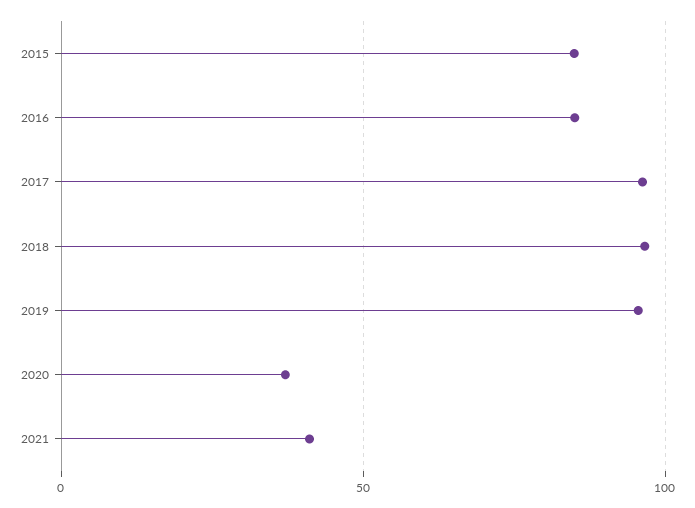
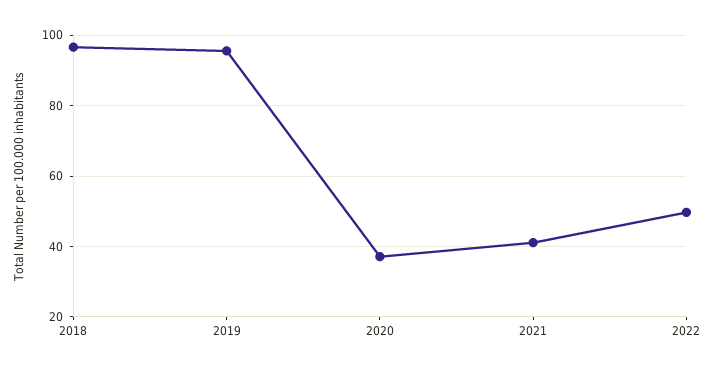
2015: 85 -> none
2016: 85 -> none
2017: 95 -> none
2022: none -> 50

